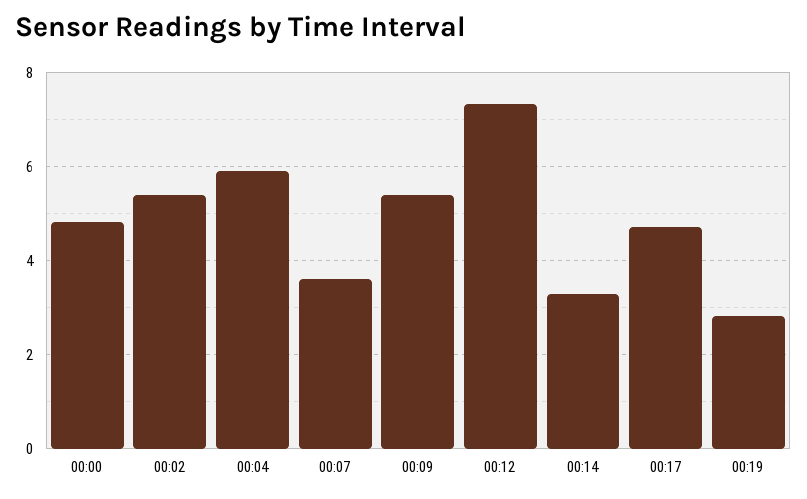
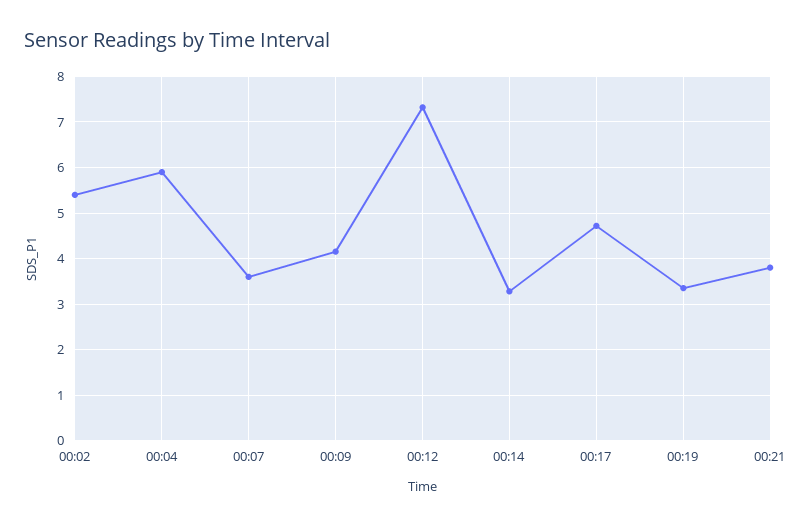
00:00: 4.8 -> none
00:09: 5.4 -> 4.2
00:19: 2.8 -> 3.4
00:21: none -> 3.8

